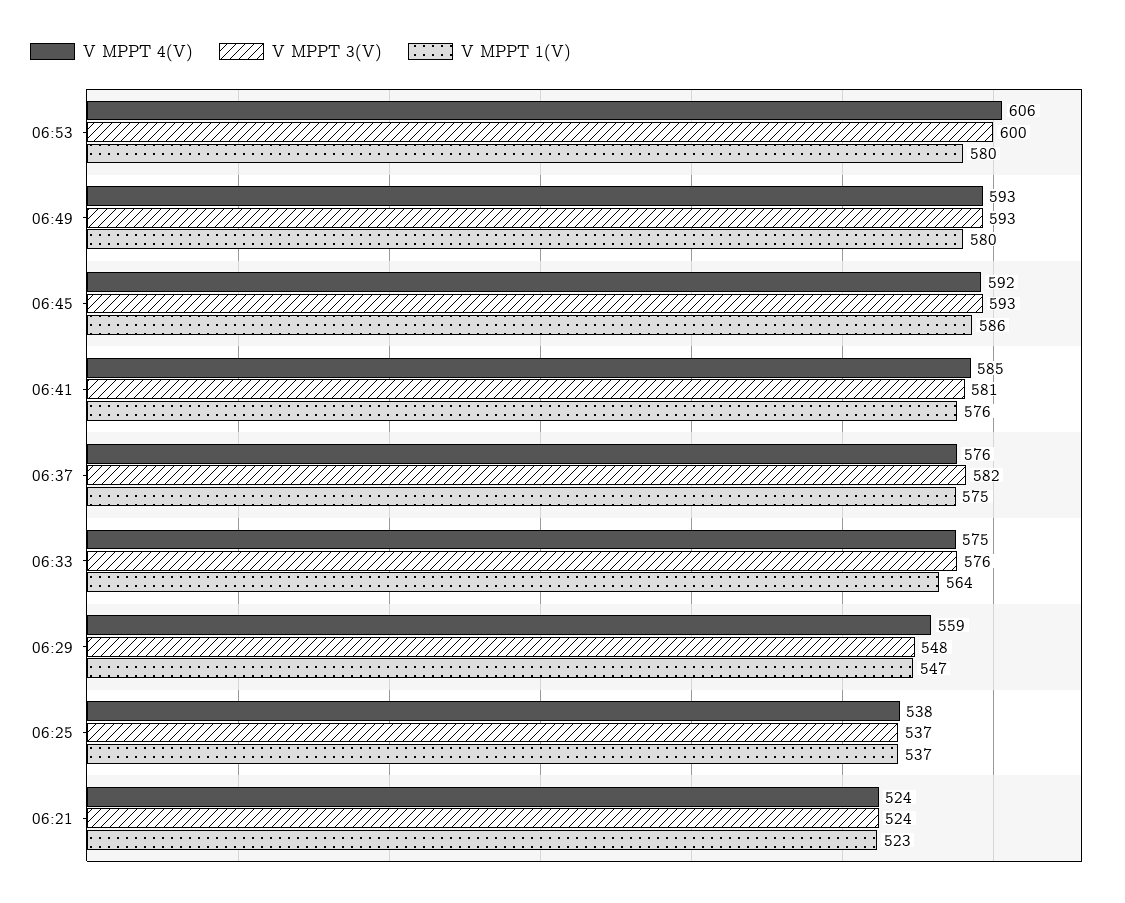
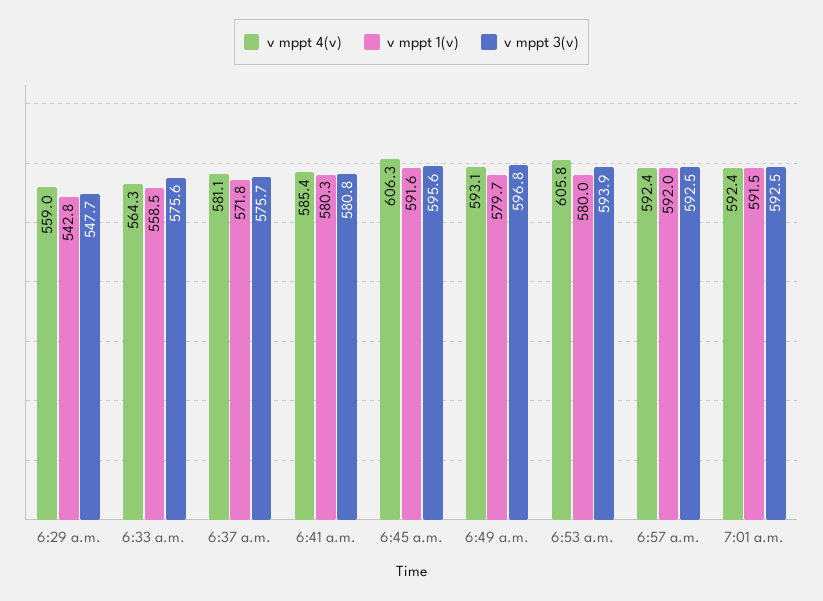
V MPPT 3(V), 06:53: 600 -> 593.9
V MPPT 3(V), 06:49: 593 -> 596.8
V MPPT 4(V), 06:45: 592 -> 606.3
V MPPT 3(V), 06:45: 593 -> 595.6
V MPPT 1(V), 06:45: 586 -> 591.6
V MPPT 1(V), 06:41: 576 -> 580.3
V MPPT 4(V), 06:37: 576 -> 581.1
V MPPT 3(V), 06:37: 582 -> 575.7
V MPPT 1(V), 06:37: 575 -> 571.8
V MPPT 4(V), 06:33: 575 -> 564.3
V MPPT 1(V), 06:33: 564 -> 558.5
V MPPT 1(V), 06:29: 547 -> 542.8
V MPPT 4(V), 06:25: 538 -> none
V MPPT 3(V), 06:25: 537 -> none
V MPPT 1(V), 06:25: 537 -> none
V MPPT 4(V), 06:21: 524 -> none
V MPPT 3(V), 06:21: 524 -> none
V MPPT 1(V), 06:21: 523 -> none
V MPPT 4(V), 6:57 a.m.: none -> 592.4
V MPPT 1(V), 6:57 a.m.: none -> 592
V MPPT 3(V), 6:57 a.m.: none -> 592.5
V MPPT 4(V), 7:01 a.m.: none -> 592.4
V MPPT 1(V), 7:01 a.m.: none -> 591.5
V MPPT 3(V), 7:01 a.m.: none -> 592.5

